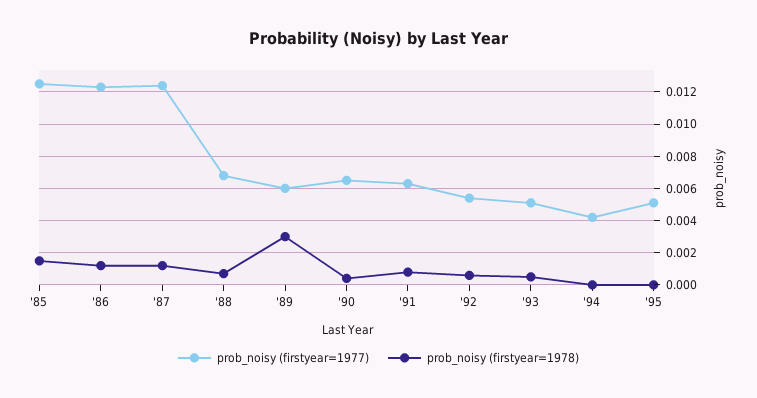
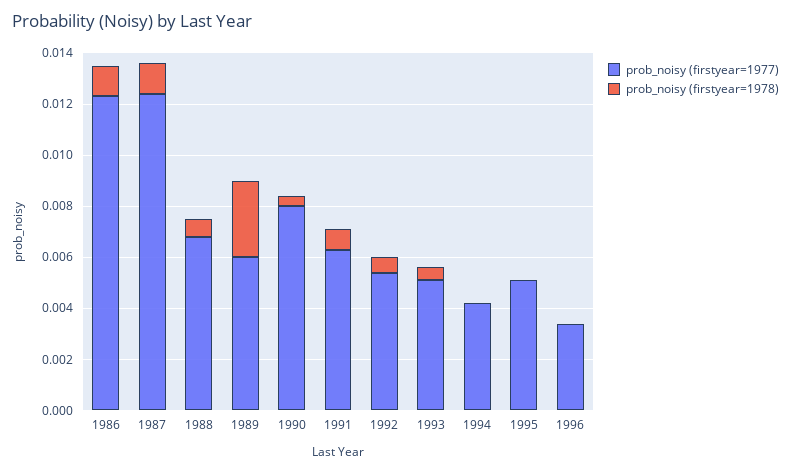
prob_noisy (firstyear=1977), '85: 0.0125 -> none
prob_noisy (firstyear=1978), '85: 0.0015 -> none
prob_noisy (firstyear=1977), '90: 0.0065 -> 0.008
prob_noisy (firstyear=1977), 1996: none -> 0.0035
prob_noisy (firstyear=1978), 1996: none -> 0

